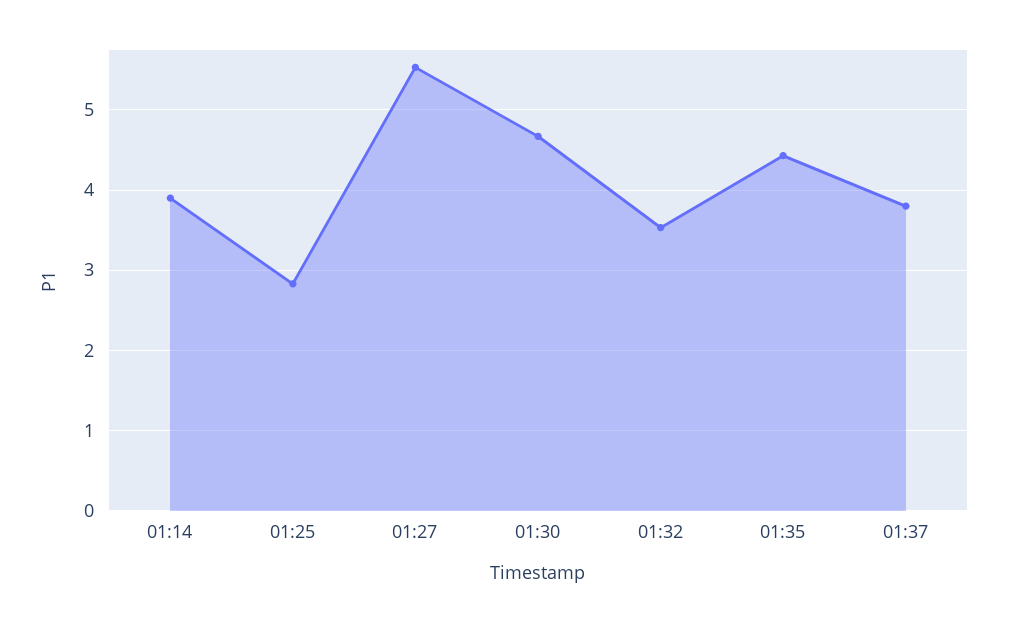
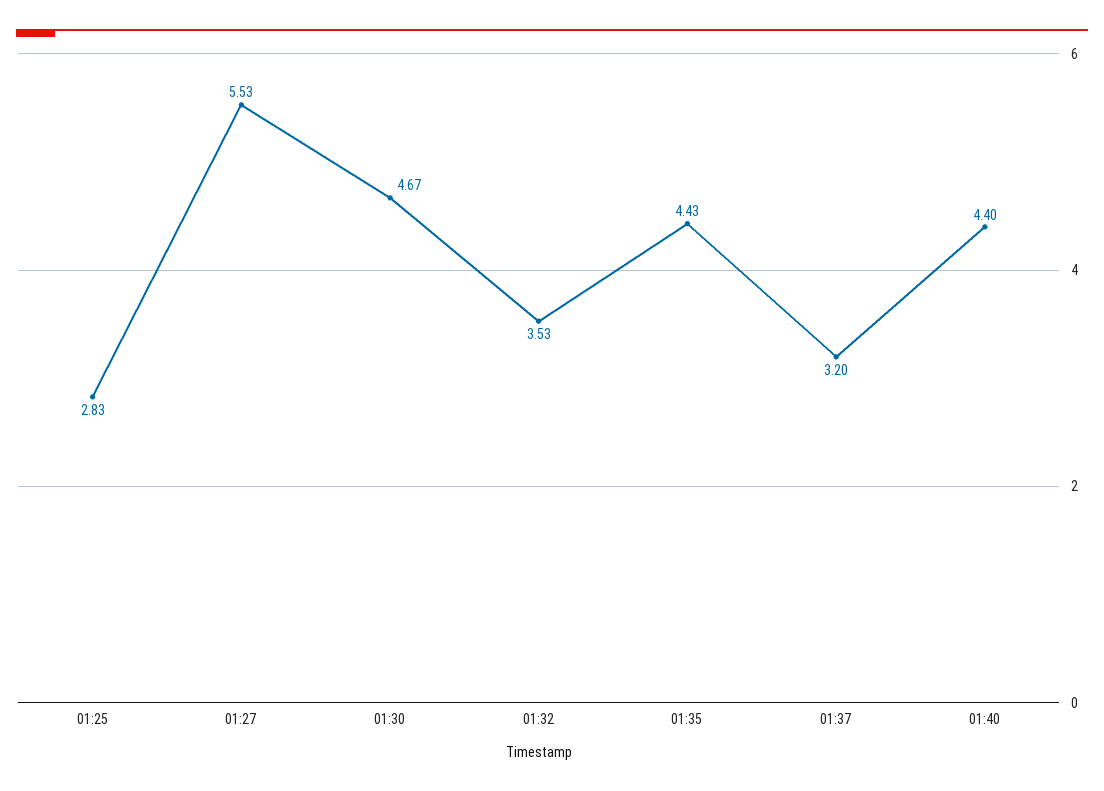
01:14: 3.9 -> none
01:37: 3.8 -> 3.2
01:40: none -> 4.4

